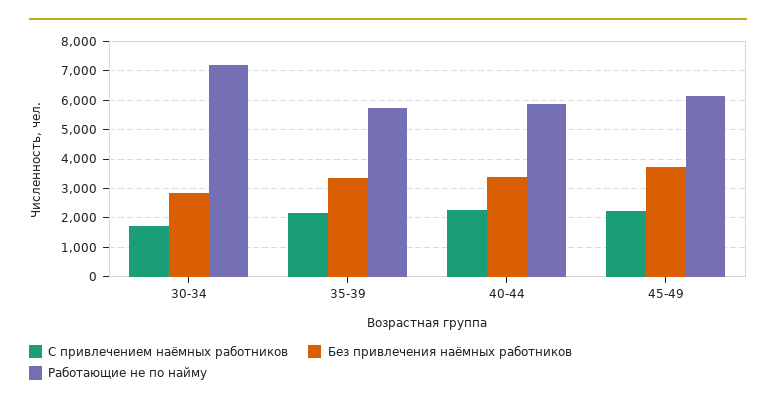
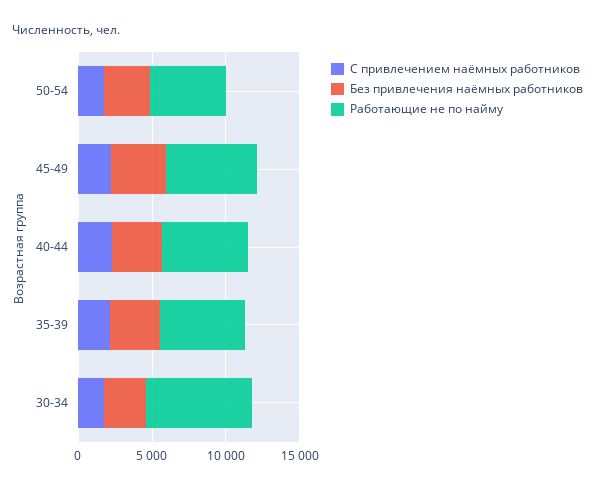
С привлечением наёмных работников, 50-54: none -> 2000
Без привлечения наёмных работников, 50-54: none -> 3000
Работающие не по найму, 50-54: none -> 5000

